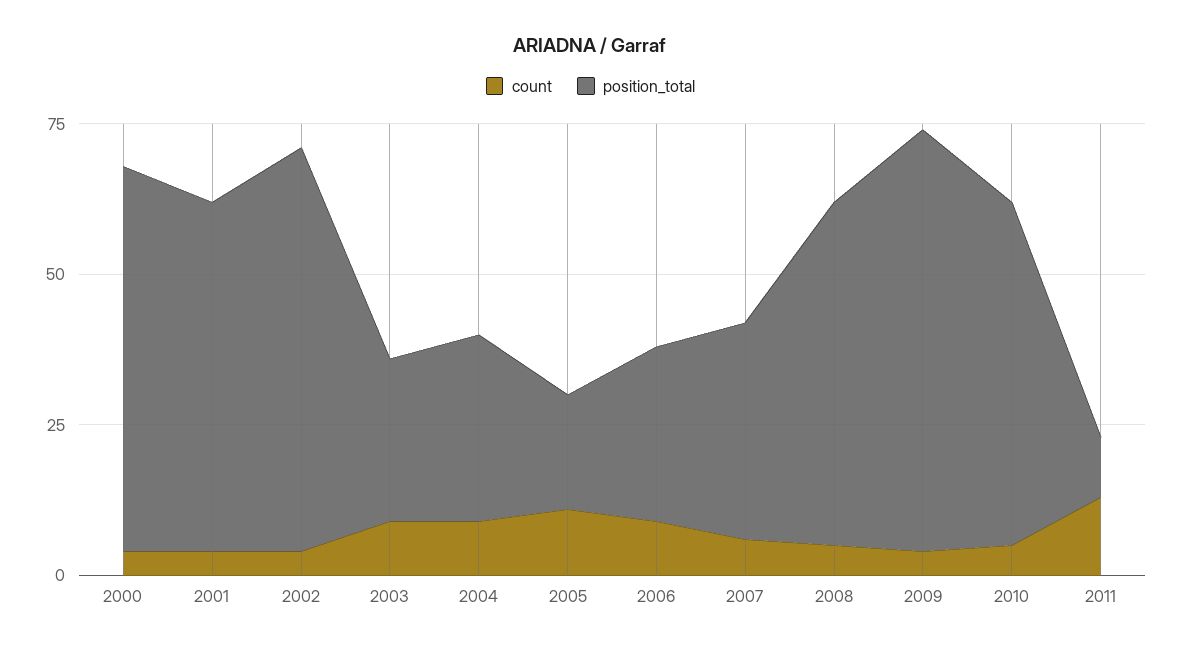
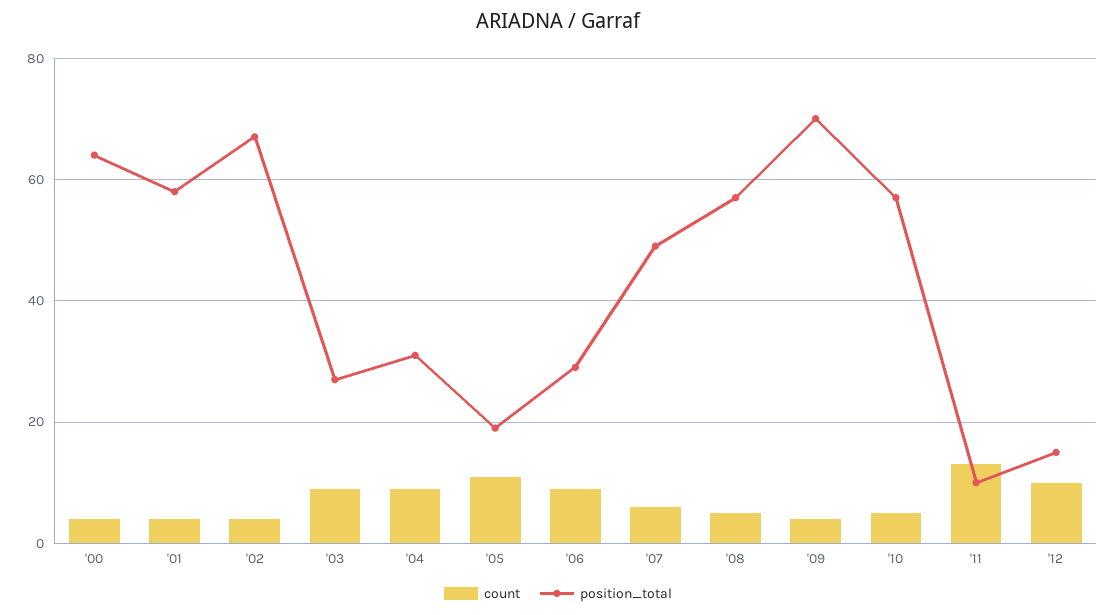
position_total, 2007: 35 -> 50
count, '12: none -> 10
position_total, '12: none -> 15

